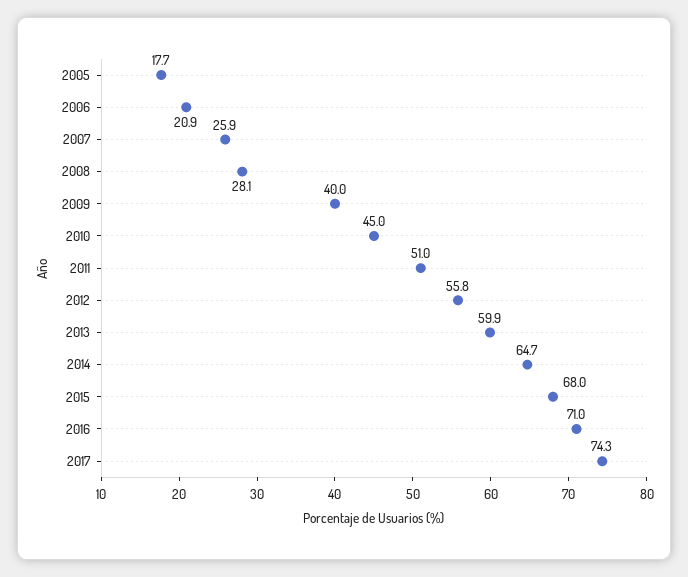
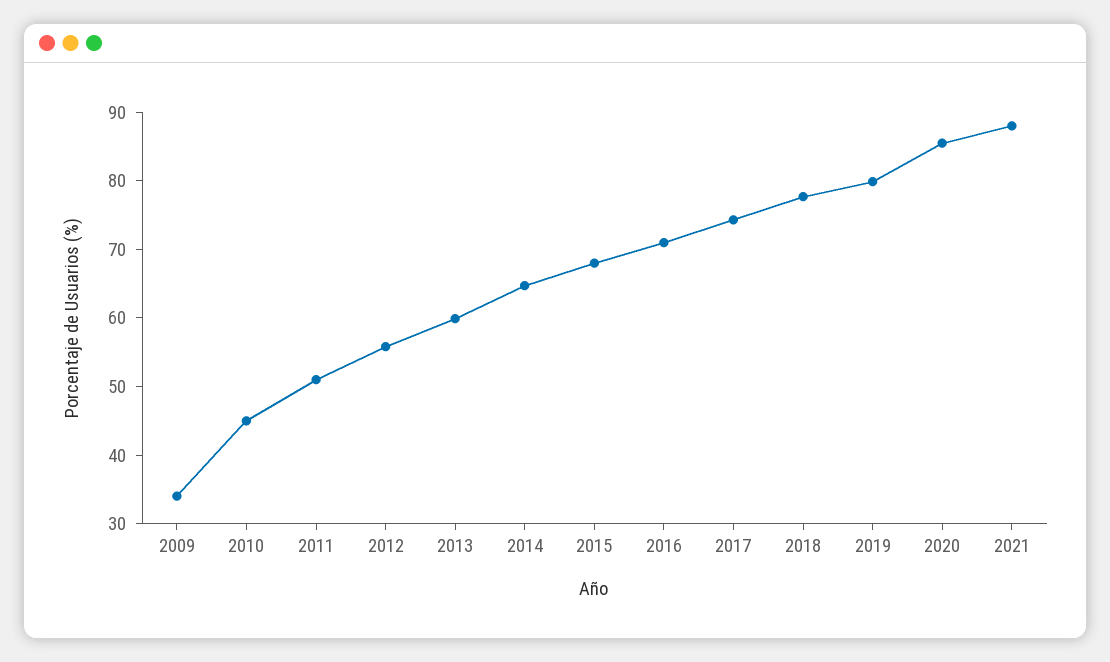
2005: 17.7 -> none
2006: 20.9 -> none
2007: 25.9 -> none
2008: 28.1 -> none
2009: 40 -> 34
2018: none -> 78
2019: none -> 80
2020: none -> 86
2021: none -> 88

